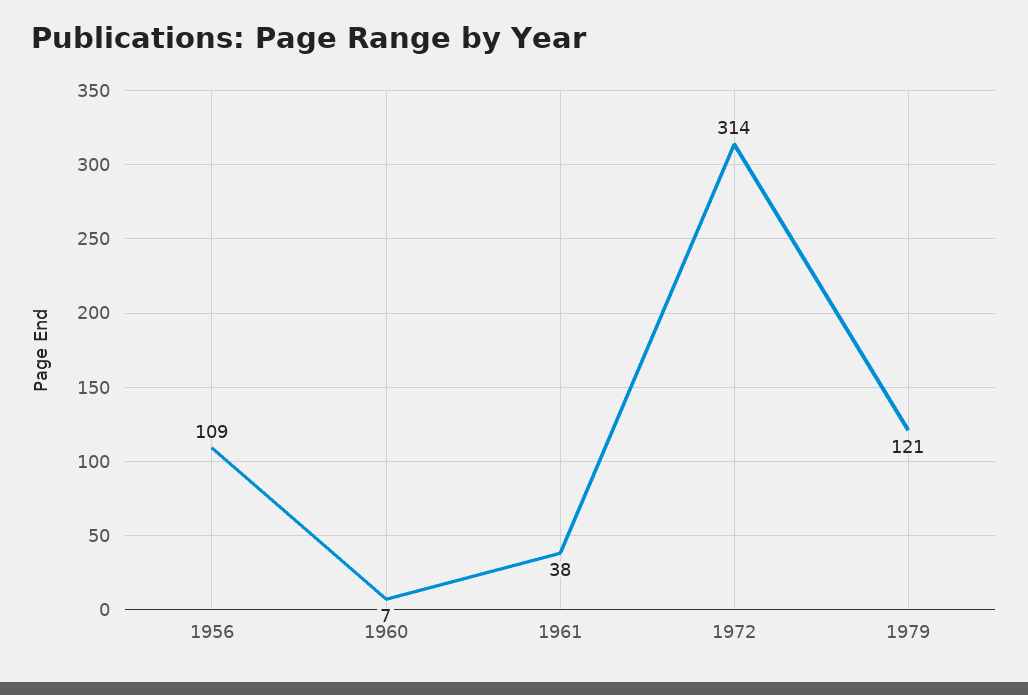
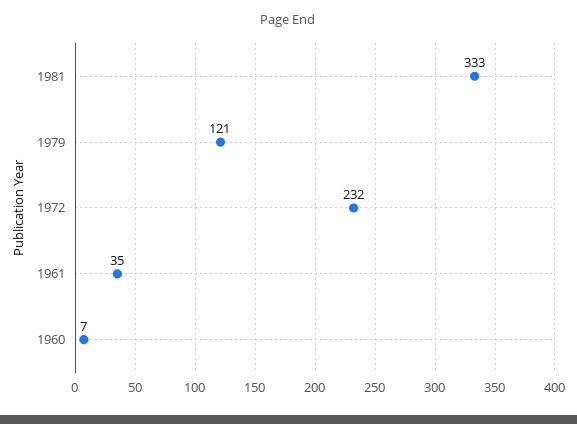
1956: 109 -> none
1961: 38 -> 35
1972: 314 -> 232
1981: none -> 333

